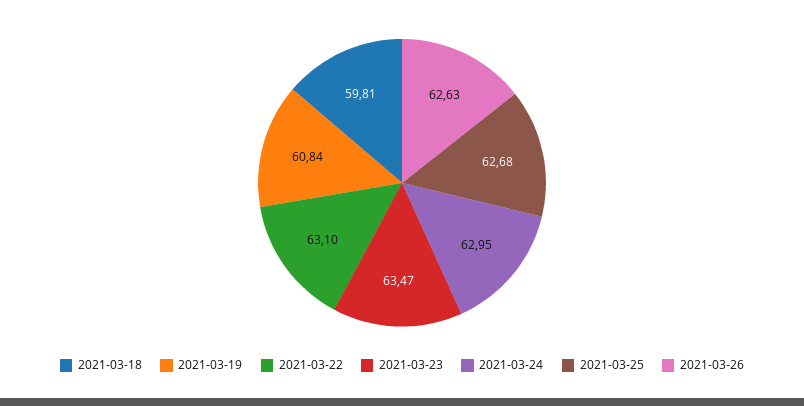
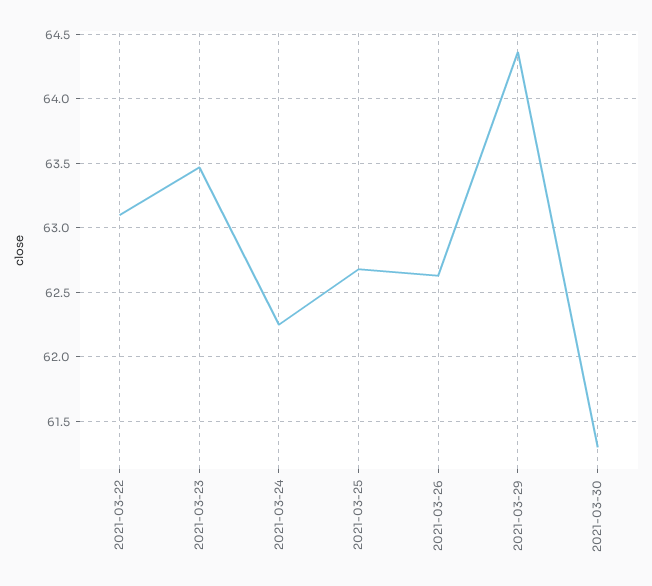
2021-03-18: 59.81 -> none
2021-03-19: 60.84 -> none
2021-03-24: 62.95 -> 62.25
2021-03-29: none -> 64.35
2021-03-30: none -> 61.3

